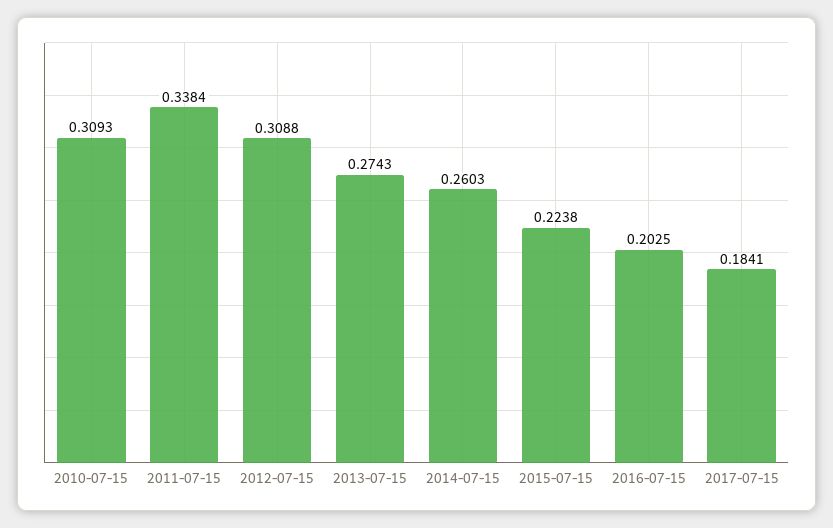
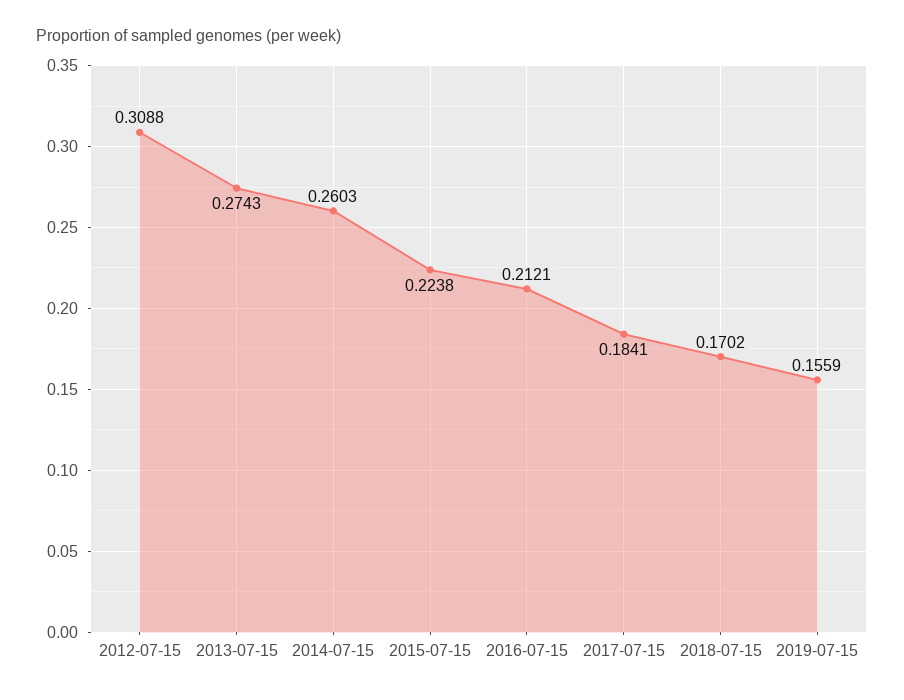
2010-07-15: 0.3093 -> none
2011-07-15: 0.3384 -> none
2016-07-15: 0.2025 -> 0.2121
2018-07-15: none -> 0.1702
2019-07-15: none -> 0.1559

